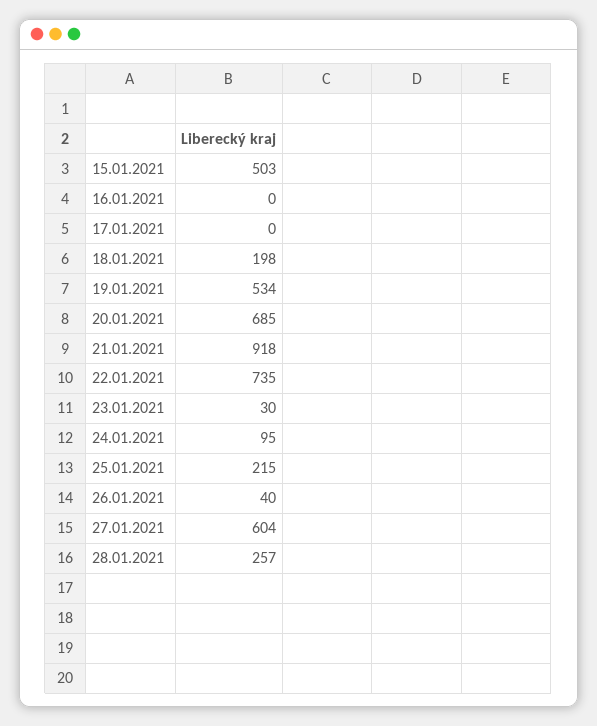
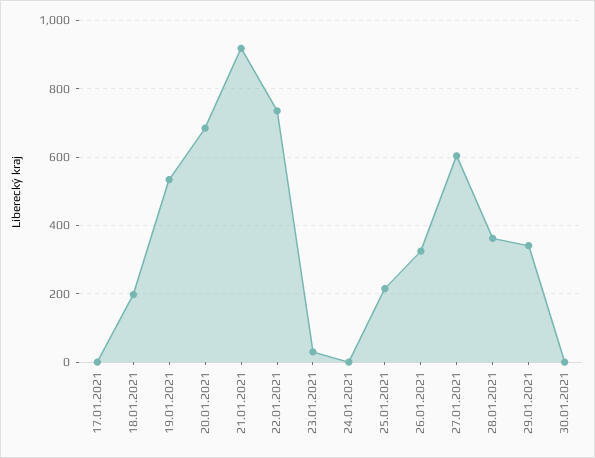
15.01.2021: 503 -> none
16.01.2021: 0 -> none
24.01.2021: 95 -> 0
26.01.2021: 40 -> 320
28.01.2021: 257 -> 360
29.01.2021: none -> 340
30.01.2021: none -> 0

